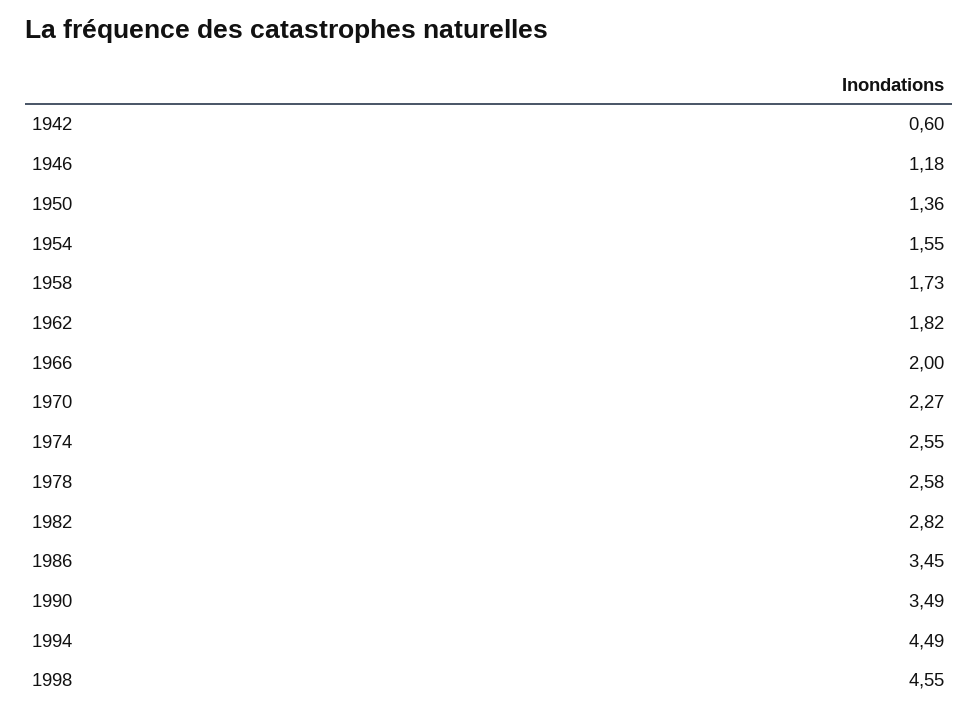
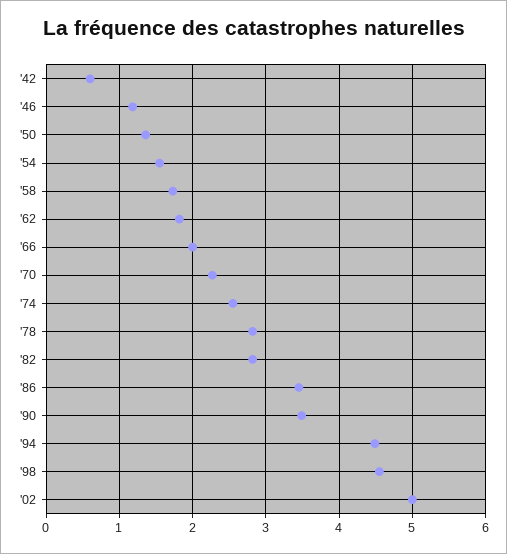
1978: 2.58 -> 2.8
'02: none -> 5

